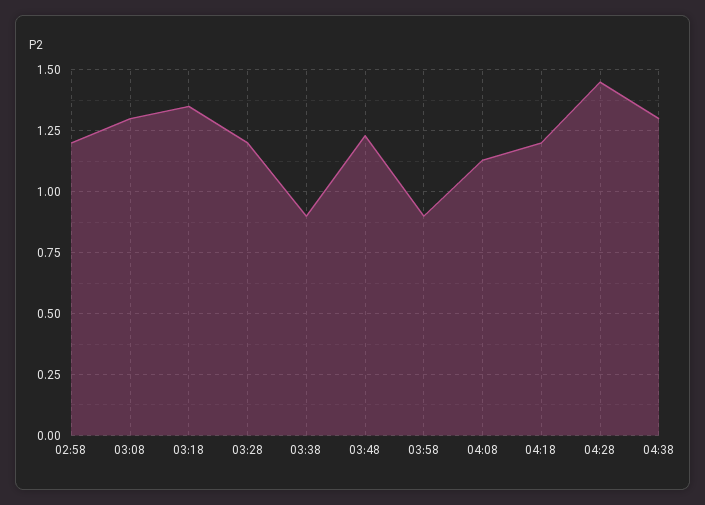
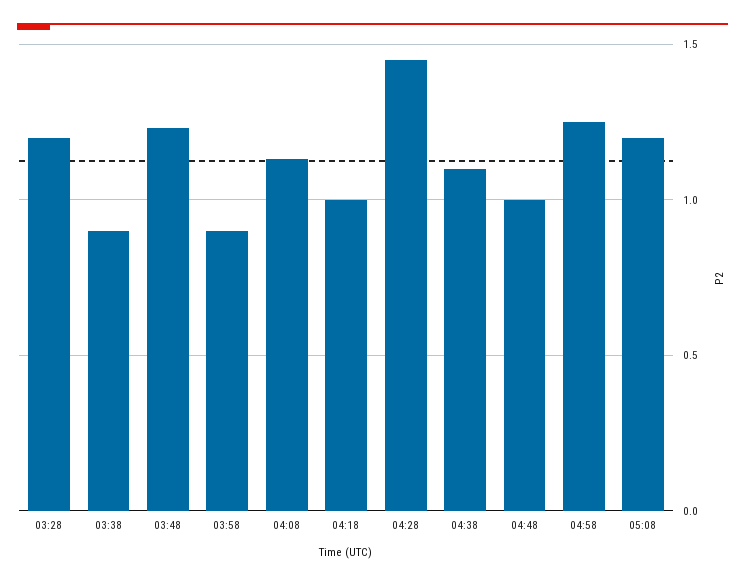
02:58: 1.2 -> none
03:08: 1.3 -> none
03:18: 1.35 -> none
04:18: 1.2 -> 1
04:38: 1.3 -> 1.1
04:48: none -> 1
04:58: none -> 1.25
05:08: none -> 1.2

